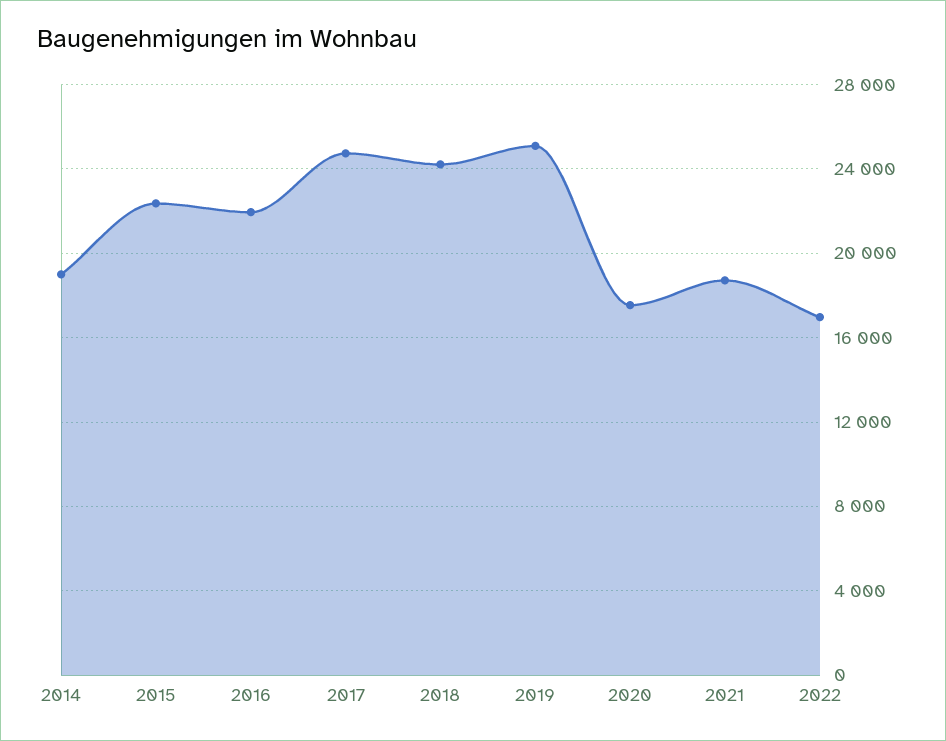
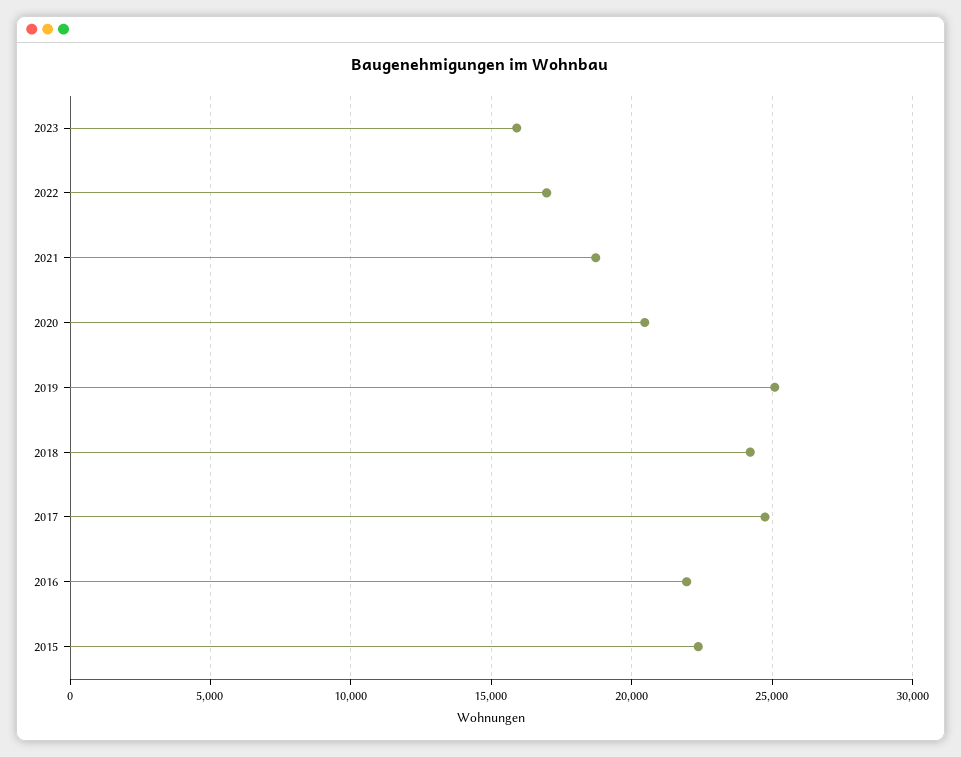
2014: 19000 -> none
2020: 17500 -> 20500
2023: none -> 16000

